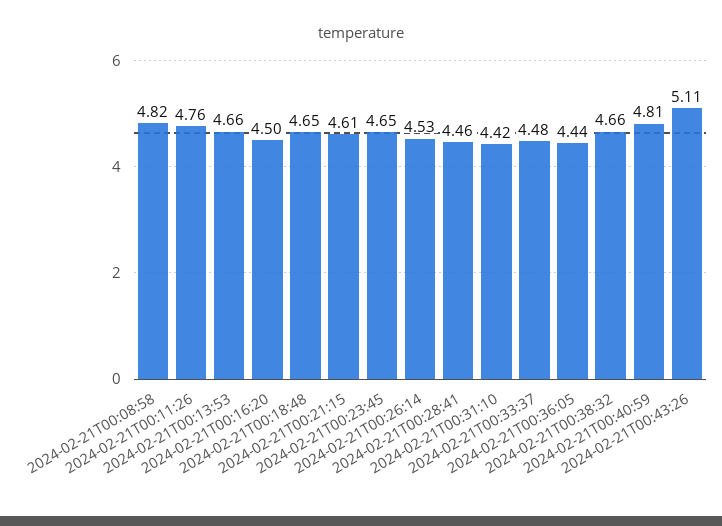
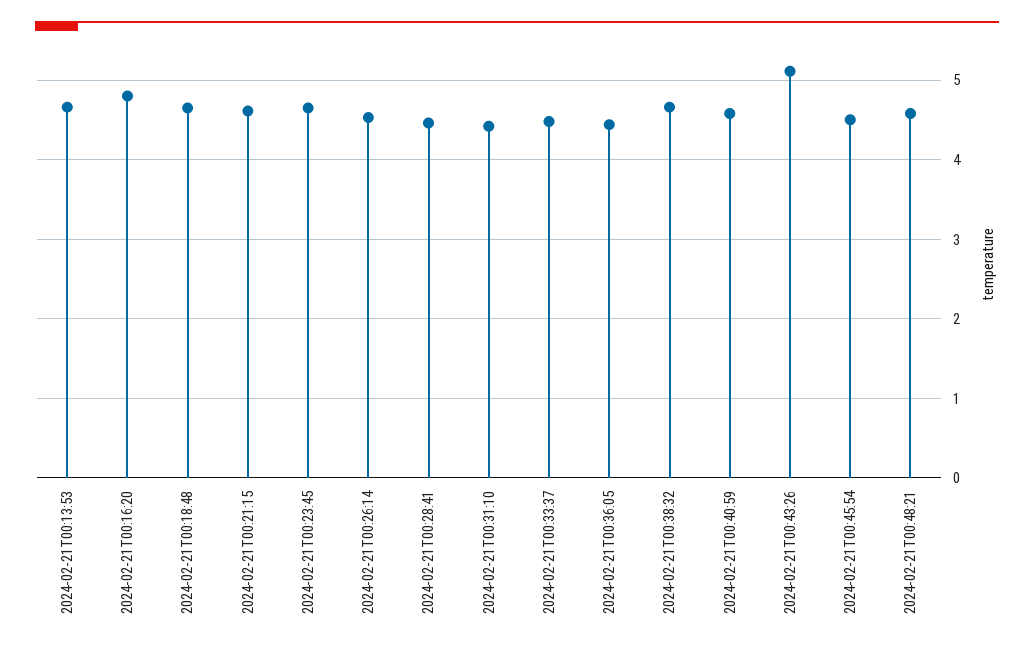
2024-02-21T00:08:58: 4.82 -> none
2024-02-21T00:11:26: 4.76 -> none
2024-02-21T00:16:20: 4.5 -> 4.8
2024-02-21T00:40:59: 4.81 -> 4.6
2024-02-21T00:45:54: none -> 4.5
2024-02-21T00:48:21: none -> 4.6

